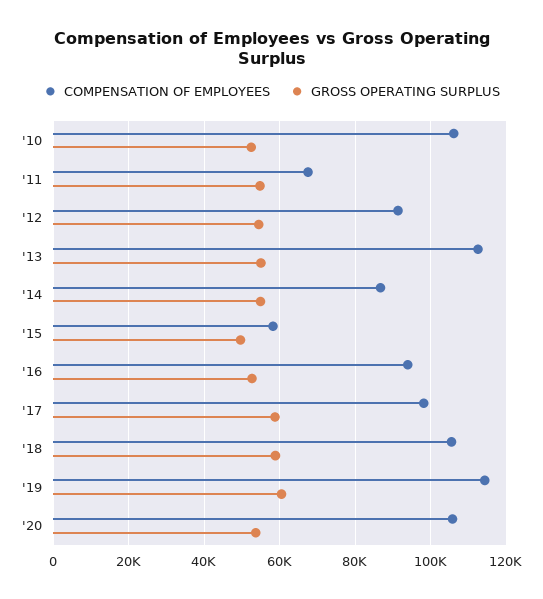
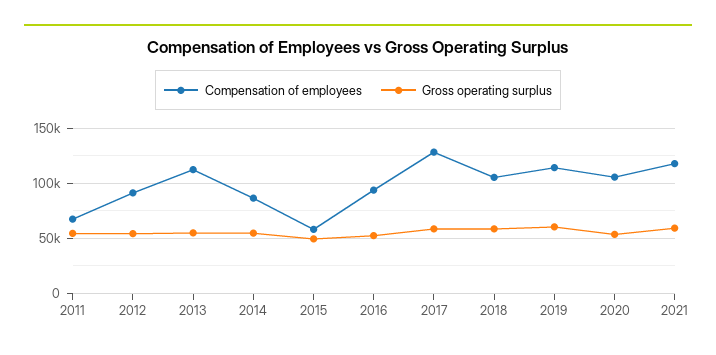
COMPENSATION OF EMPLOYEES, '10: 106000 -> none
GROSS OPERATING SURPLUS, '10: 52000 -> none
COMPENSATION OF EMPLOYEES, '17: 98000 -> 130000
COMPENSATION OF EMPLOYEES, 2021: none -> 120000
GROSS OPERATING SURPLUS, 2021: none -> 60000

